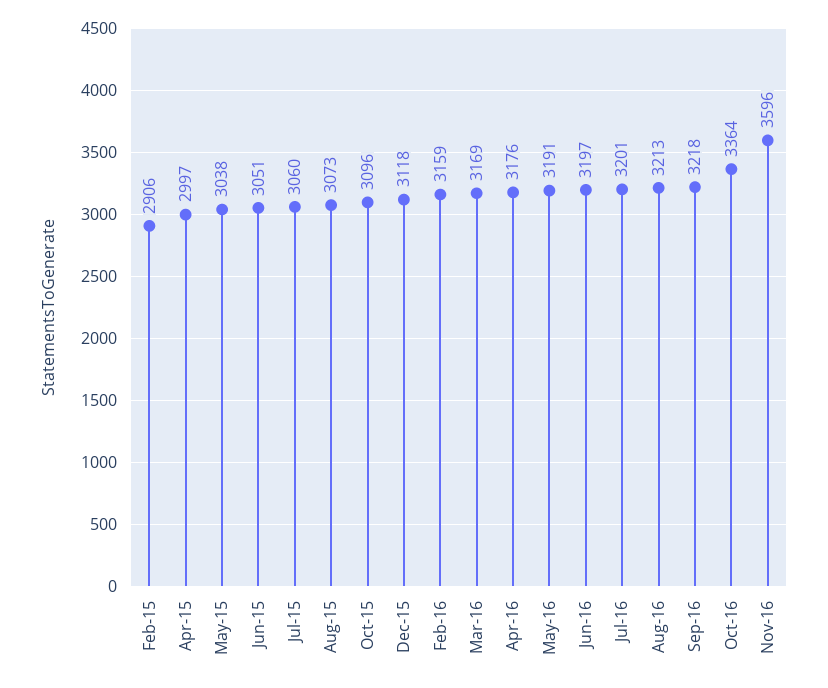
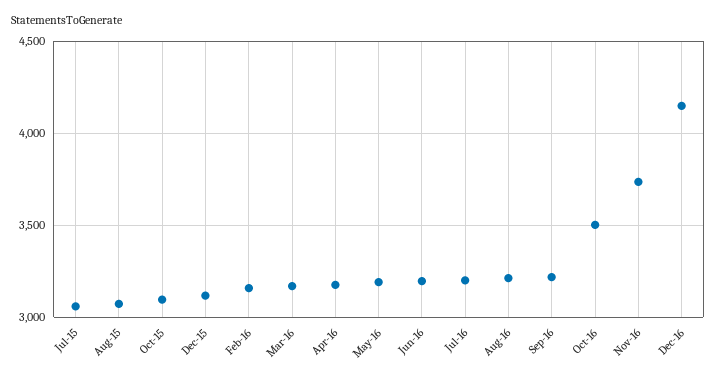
Feb-15: 2906 -> none
Apr-15: 2997 -> none
May-15: 3038 -> none
Jun-15: 3051 -> none
Oct-16: 3364 -> 3500
Nov-16: 3596 -> 3750
Dec-16: none -> 4150

